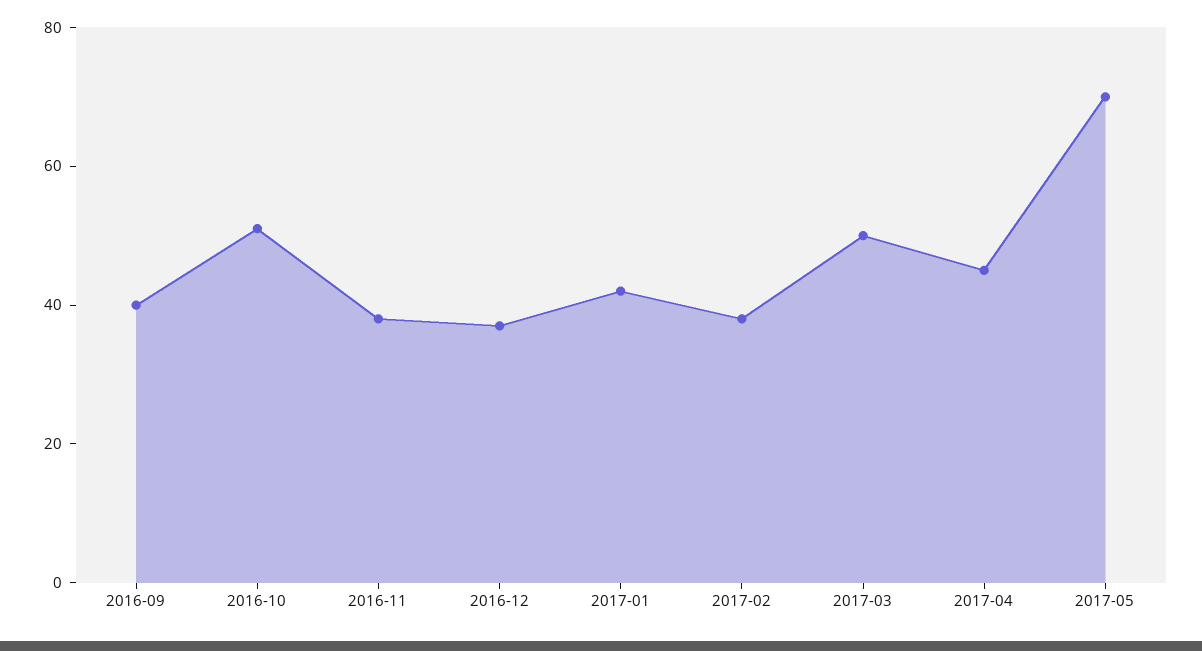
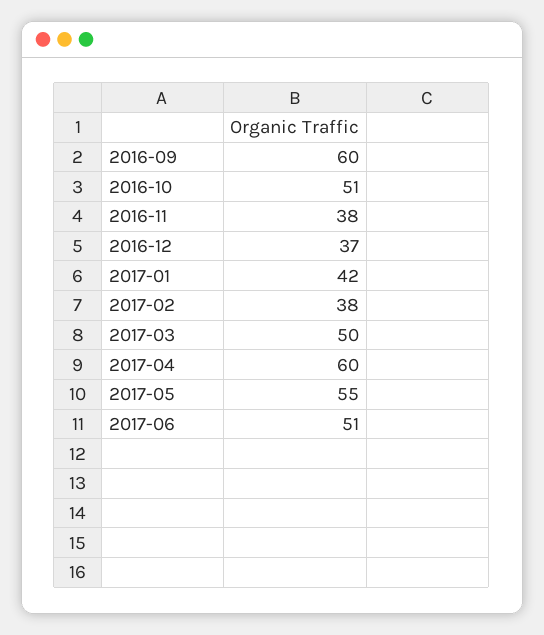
2016-09: 40 -> 60
2017-04: 45 -> 60
2017-05: 70 -> 55
2017-06: none -> 51

